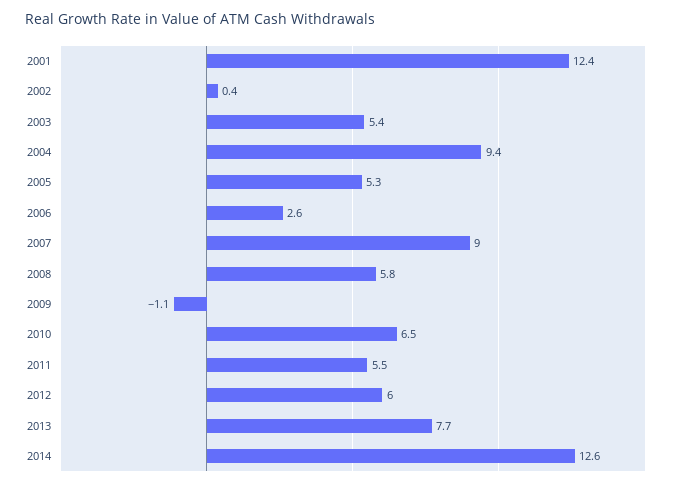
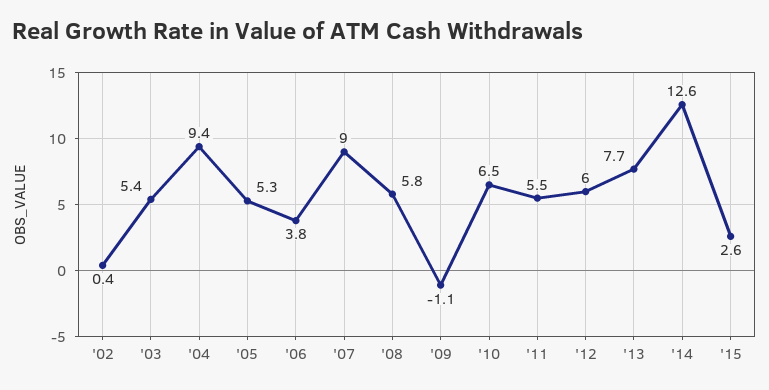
2001: 12.4 -> none
2006: 2.6 -> 3.8
'15: none -> 2.6

